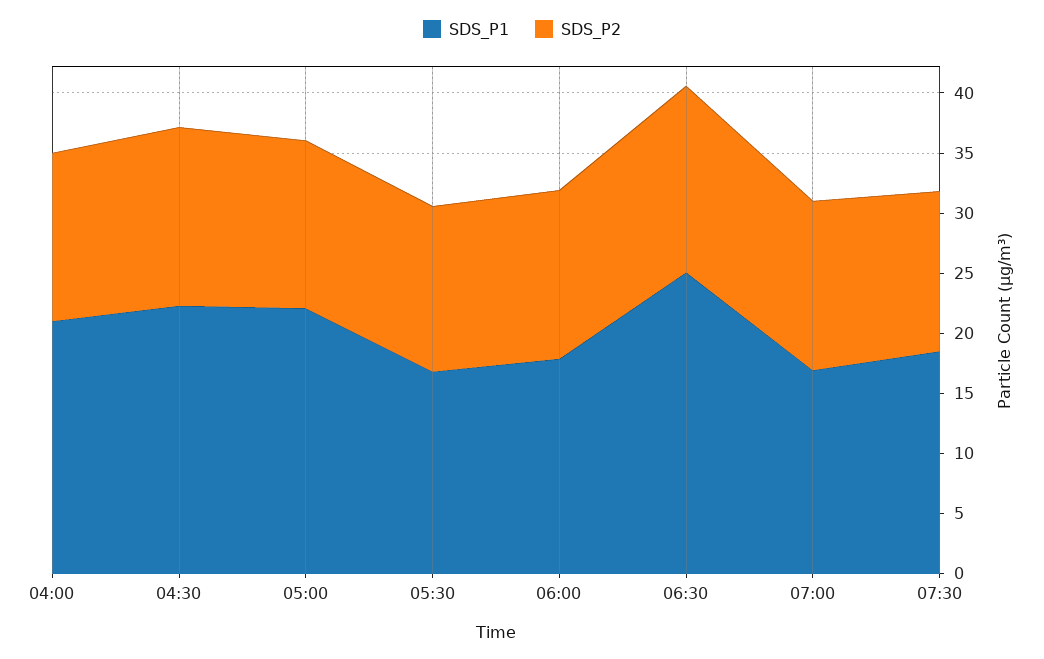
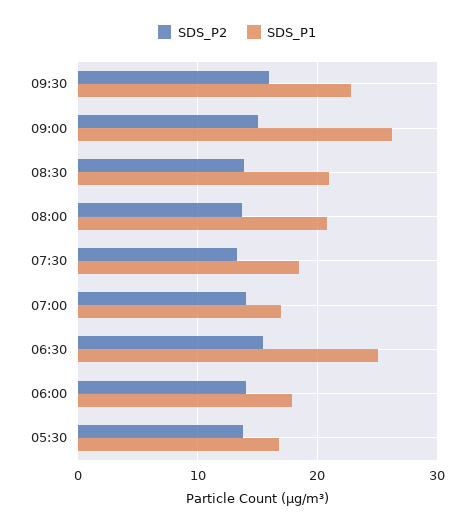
SDS_P1, 04:00: 21 -> none
SDS_P2, 04:00: 14 -> none
SDS_P1, 04:30: 22 -> none
SDS_P2, 04:30: 15 -> none
SDS_P1, 05:00: 22 -> none
SDS_P2, 05:00: 14 -> none
SDS_P2, 09:30: none -> 16
SDS_P1, 09:30: none -> 23
SDS_P2, 09:00: none -> 15
SDS_P1, 09:00: none -> 26
SDS_P2, 08:30: none -> 14
SDS_P1, 08:30: none -> 21
SDS_P2, 08:00: none -> 14
SDS_P1, 08:00: none -> 21

